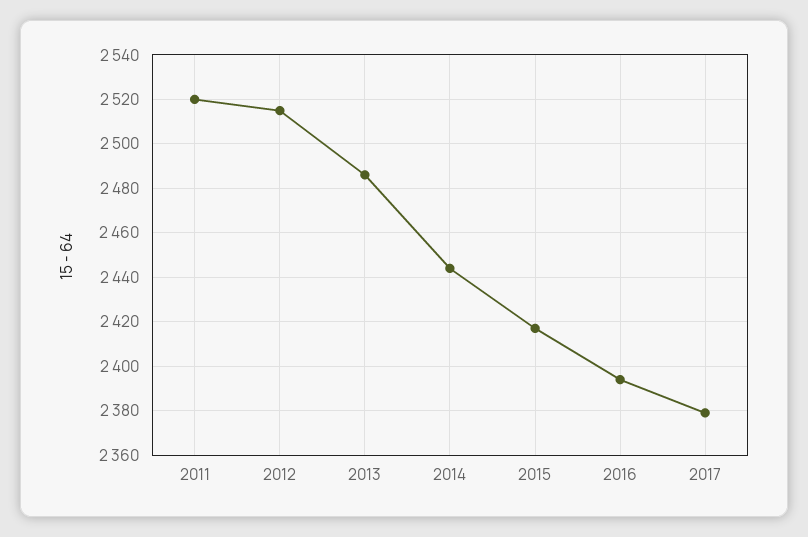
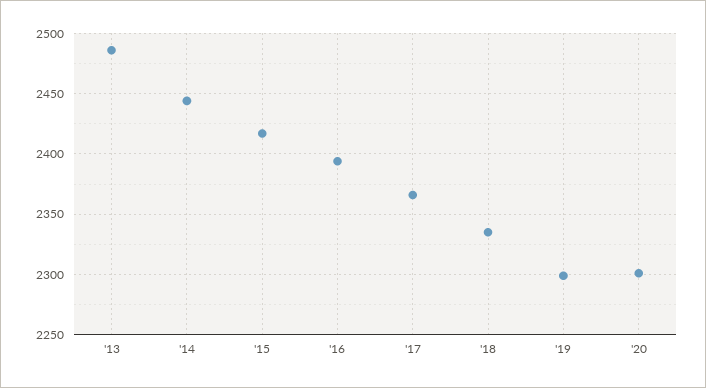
2011: 2520 -> none
2012: 2515 -> none
2017: 2380 -> 2365
'18: none -> 2335
'19: none -> 2300
'20: none -> 2300

